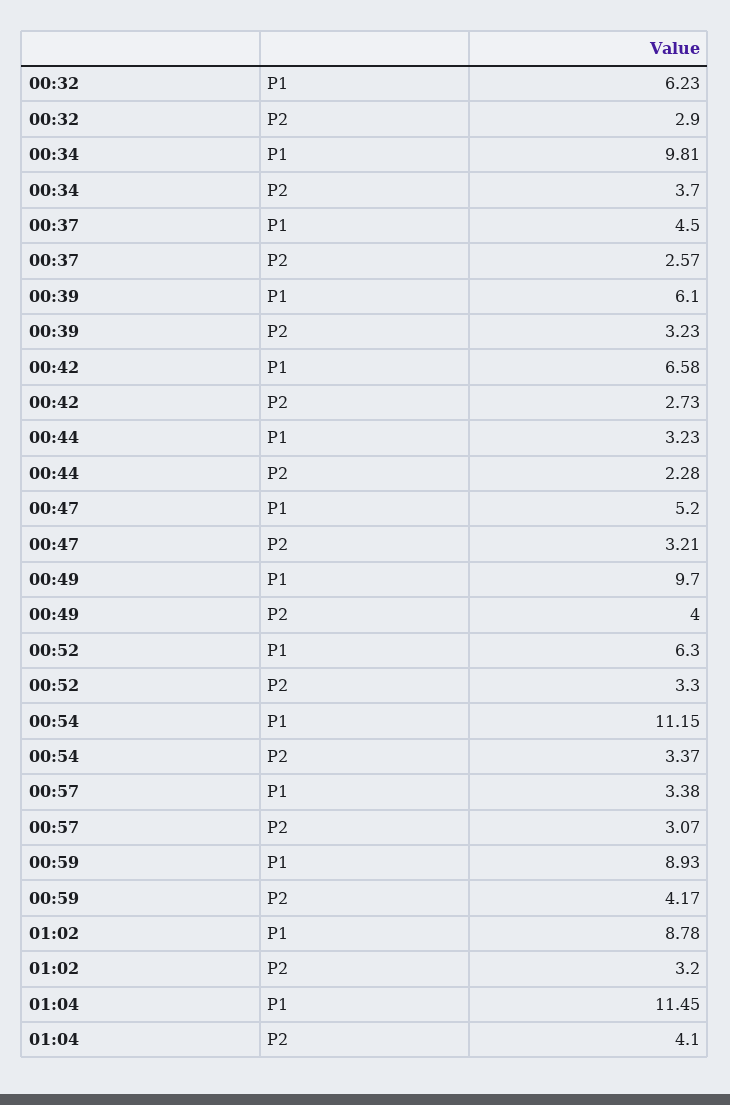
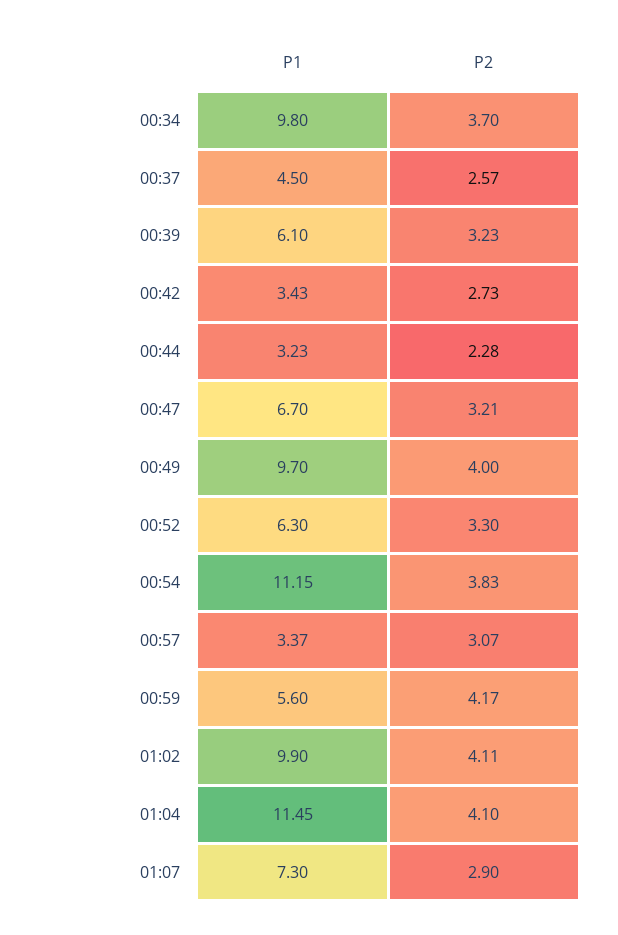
00:32, P1: 6.23 -> none
00:32, P2: 2.9 -> none
00:34, P1: 9.81 -> 9.8
00:42, P1: 6.58 -> 3.43
00:47, P1: 5.2 -> 6.7
00:54, P2: 3.37 -> 3.83
00:57, P1: 3.38 -> 3.37
00:59, P1: 8.93 -> 5.6
01:02, P1: 8.78 -> 9.9
01:02, P2: 3.2 -> 4.11
01:07, P1: none -> 7.3
01:07, P2: none -> 2.9

